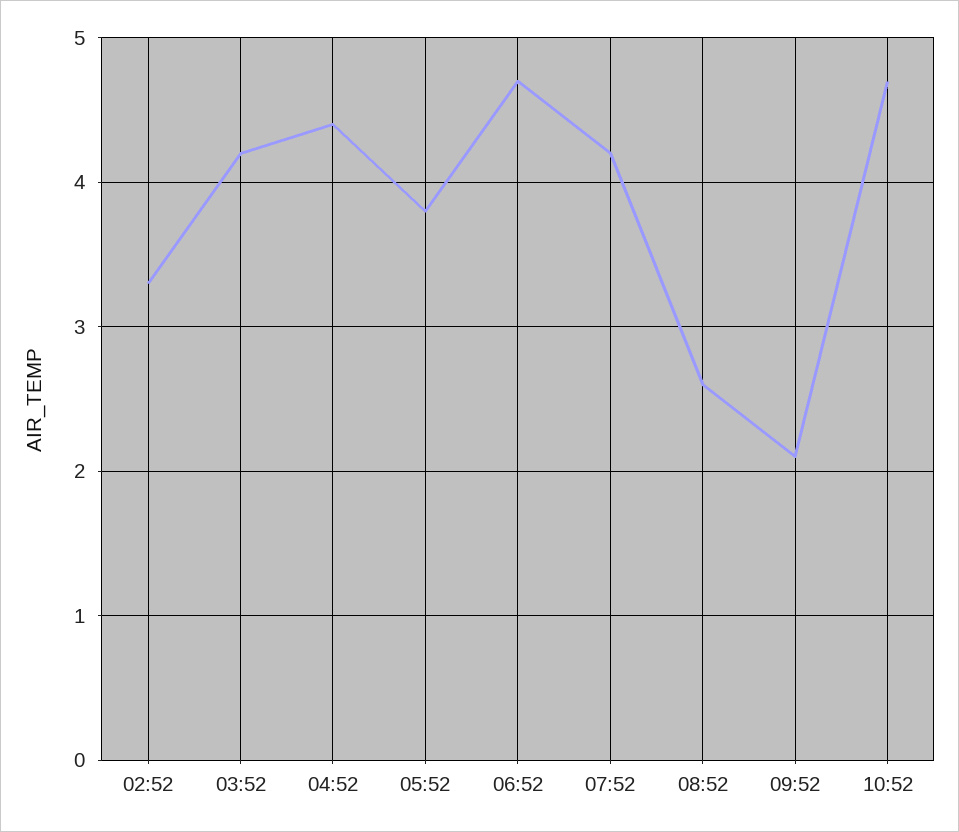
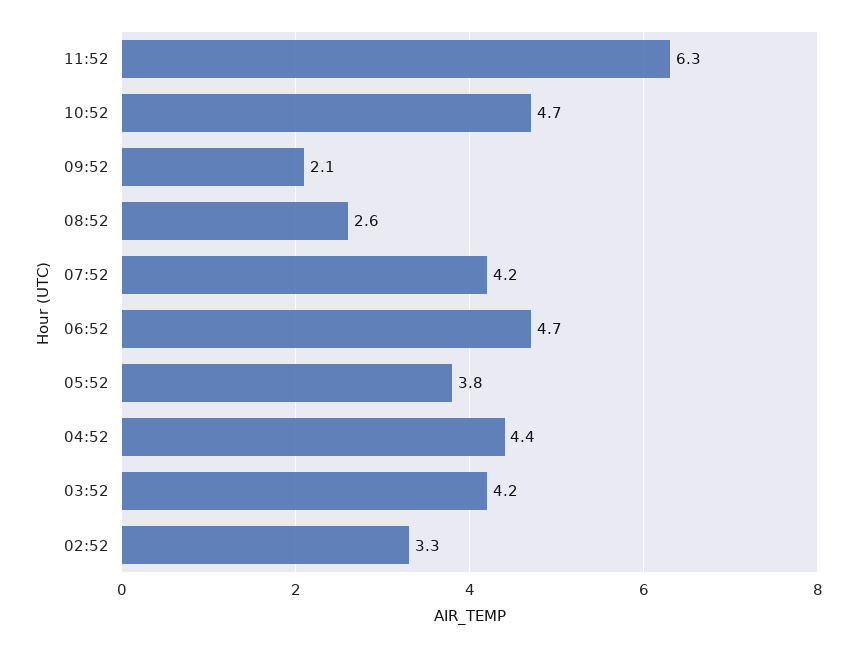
11:52: none -> 6.3

